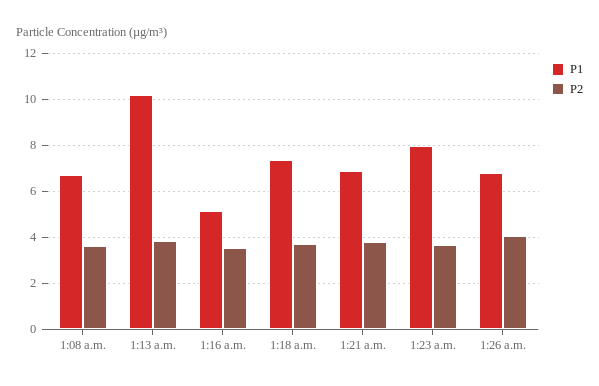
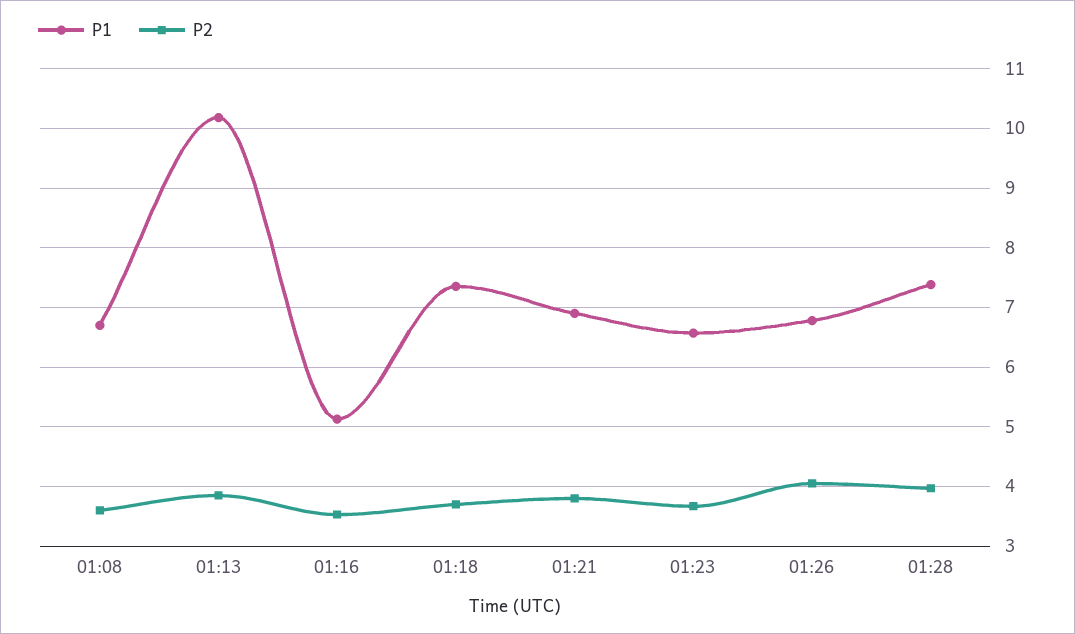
P1, 1:23 a.m.: 8 -> 6.6
P1, 01:28: none -> 7.4
P2, 01:28: none -> 4

